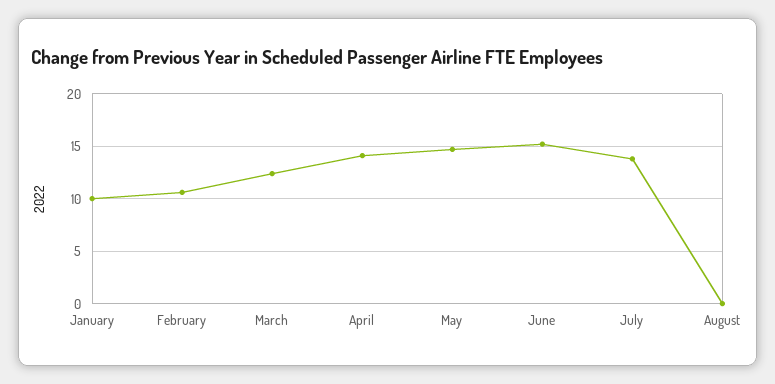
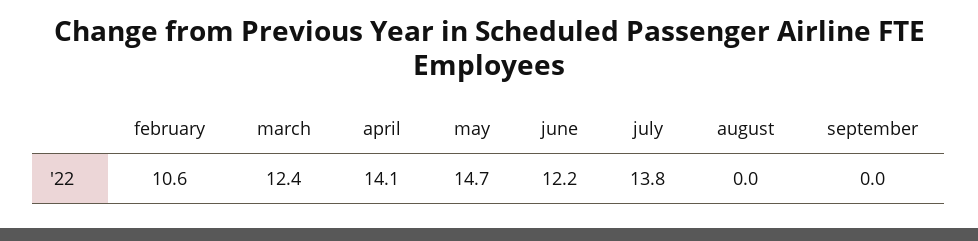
January: 10 -> none
June: 15 -> 12.2
september: none -> 0

